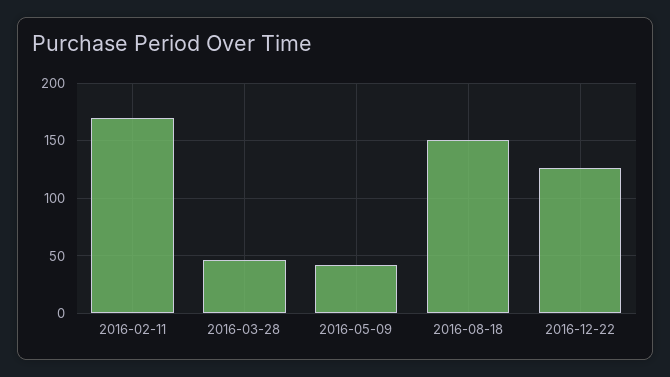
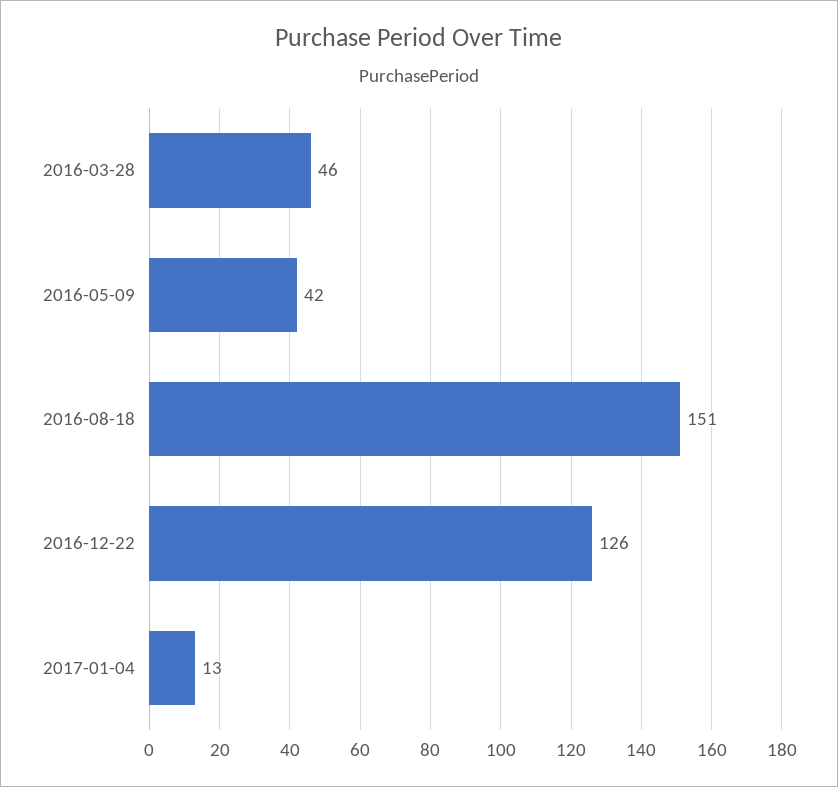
2016-02-11: 170 -> none
2017-01-04: none -> 13

